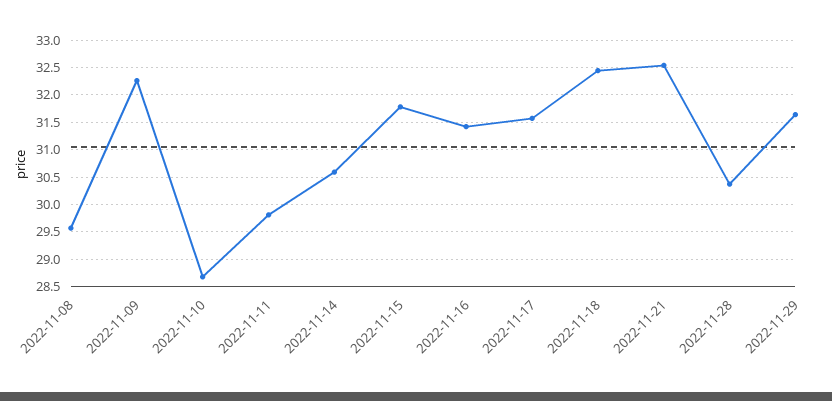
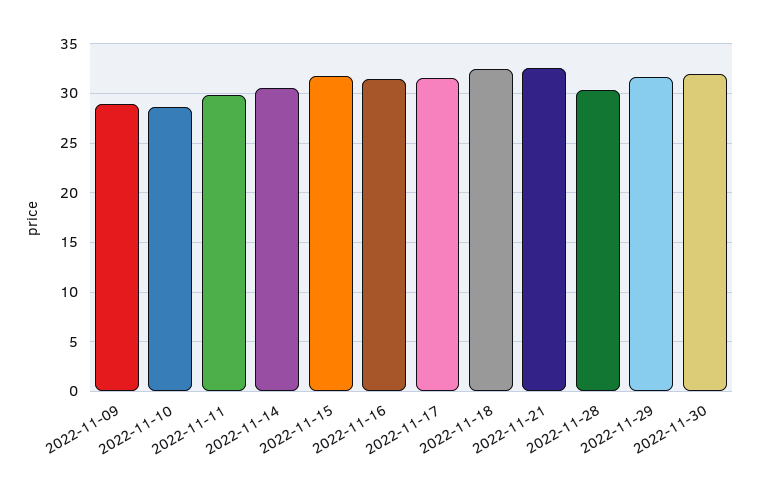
2022-11-08: 29.5 -> none
2022-11-09: 32.25 -> 29
2022-11-30: none -> 32

